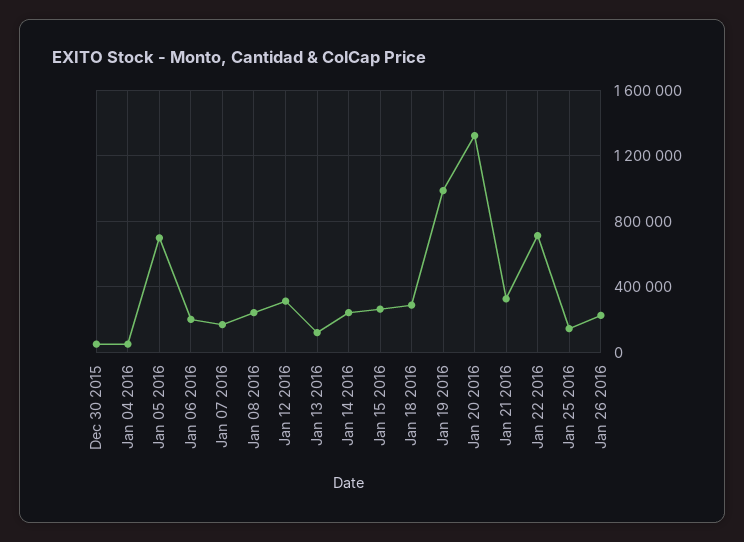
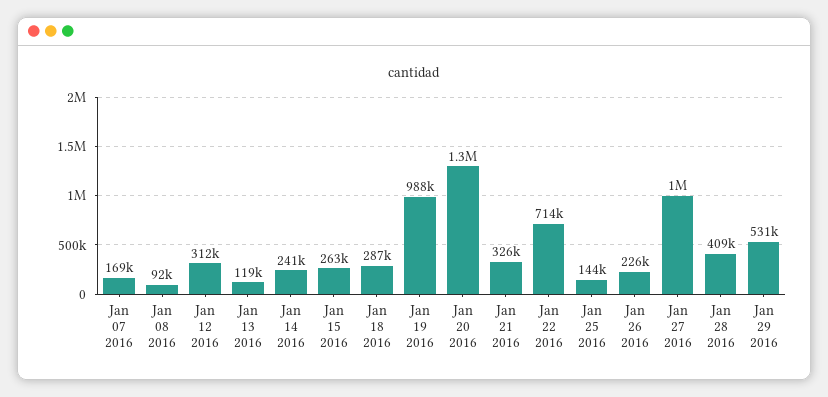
Dec 30 2015: 50000 -> none
Jan 04 2016: 50000 -> none
Jan 05 2016: 700000 -> none
Jan 06 2016: 200000 -> none
Jan 08 2016: 250000 -> 92000
Jan 27 2016: none -> 1000000
Jan 28 2016: none -> 409000
Jan 29 2016: none -> 531000

